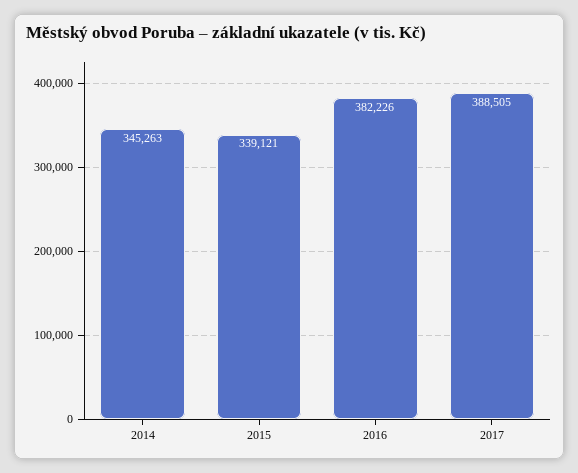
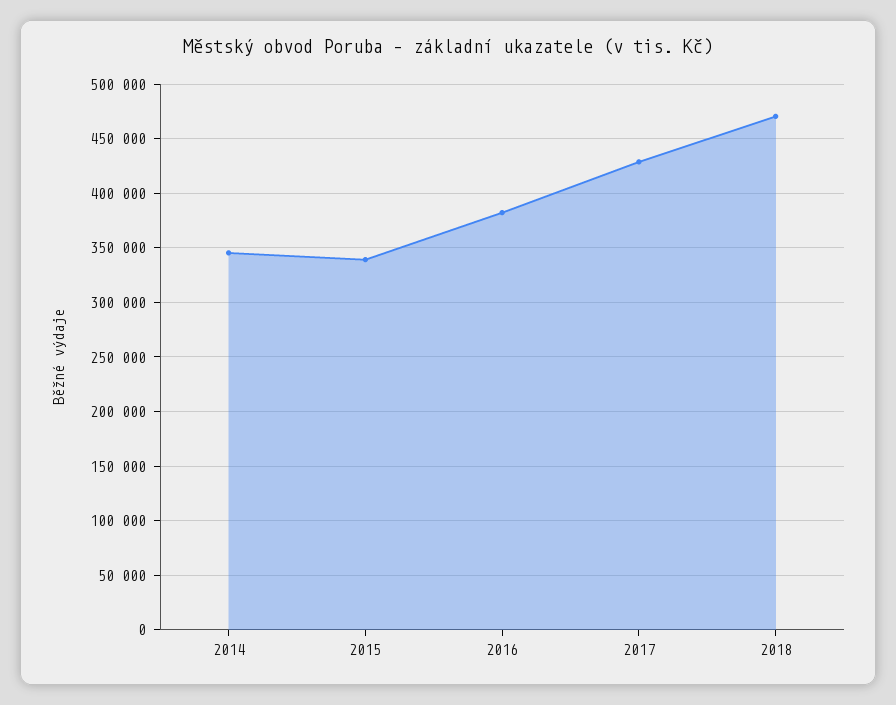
2017: 388505 -> 430000
2018: none -> 470000

